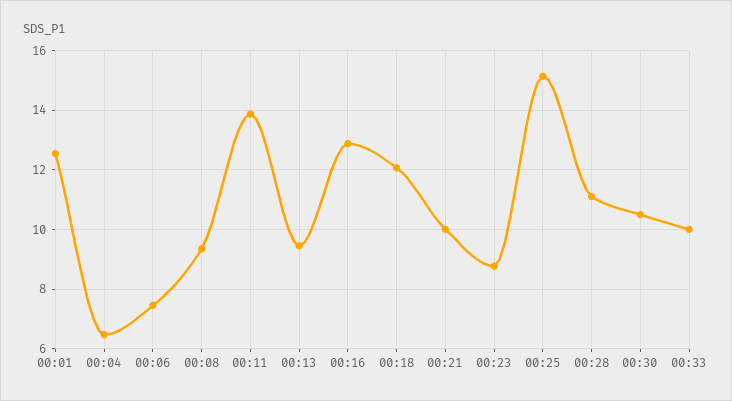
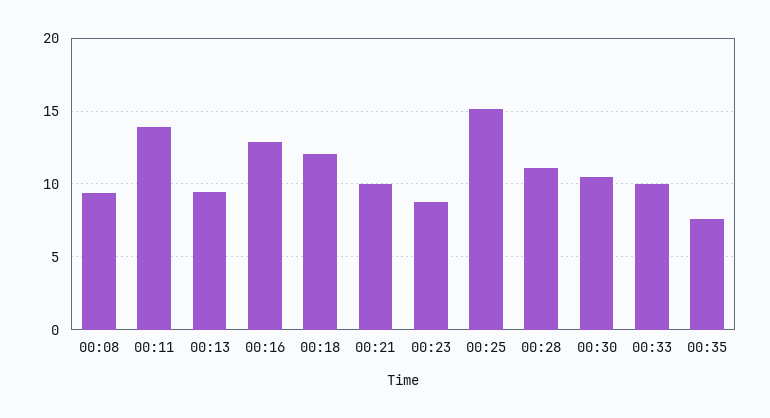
00:01: 12.5 -> none
00:04: 6.5 -> none
00:06: 7.5 -> none
00:35: none -> 7.5

